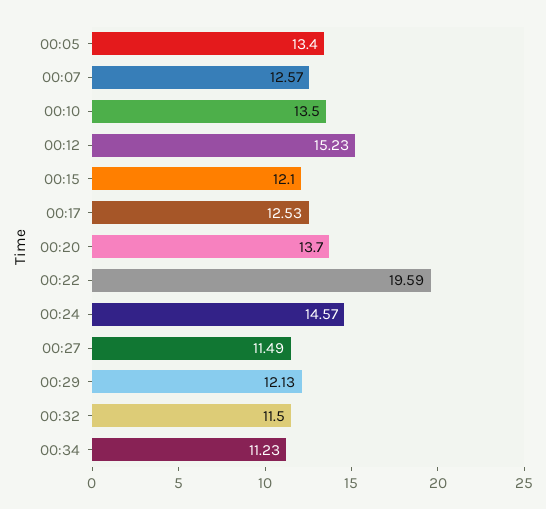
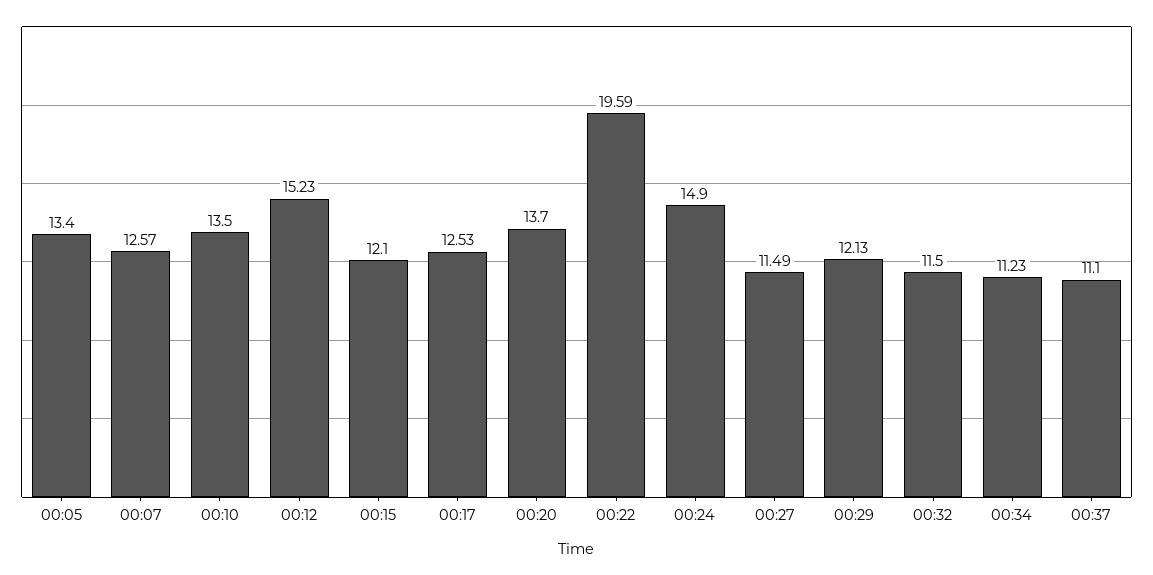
00:24: 14.57 -> 14.9
00:37: none -> 11.1

